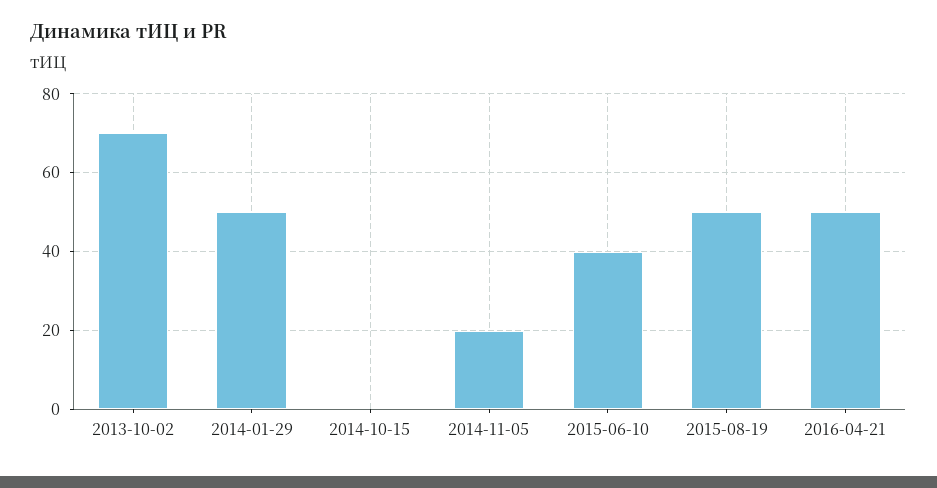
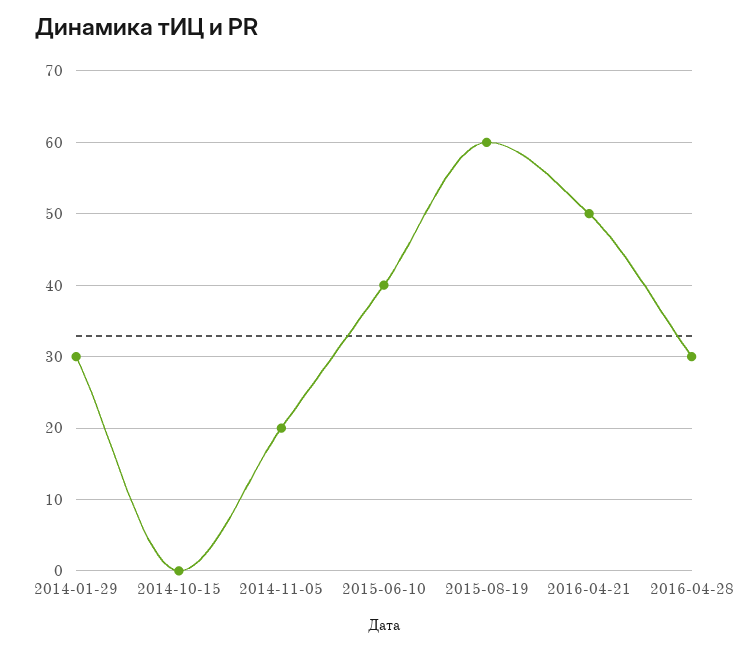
2013-10-02: 70 -> none
2014-01-29: 50 -> 30
2015-08-19: 50 -> 60
2016-04-28: none -> 30

